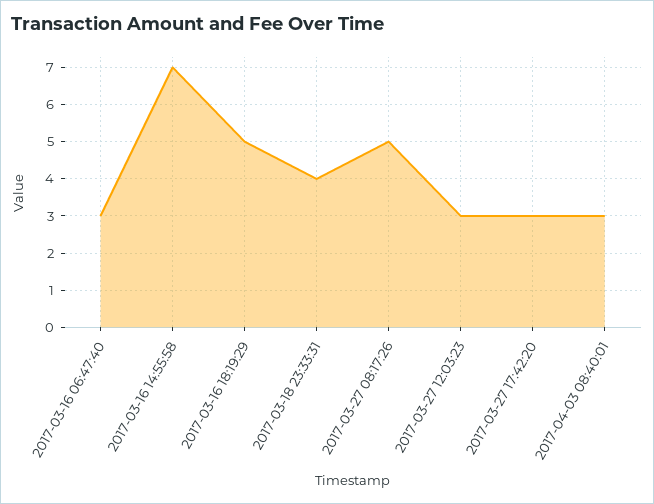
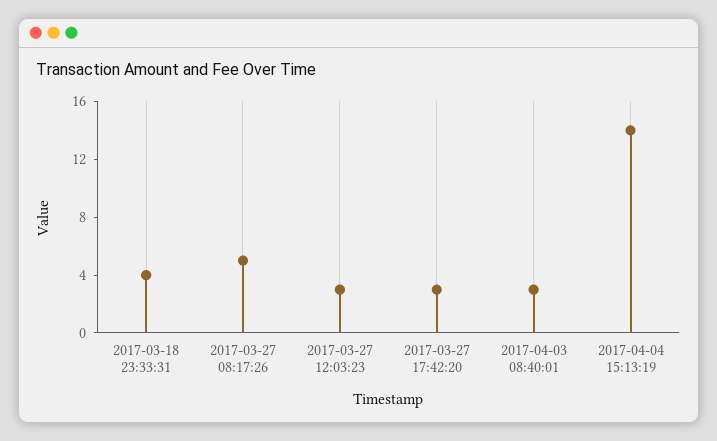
2017-03-16 06:47:40: 3 -> none
2017-03-16 14:55:58: 7 -> none
2017-03-16 18:19:29: 5 -> none
2017-04-04 15:13:19: none -> 14

